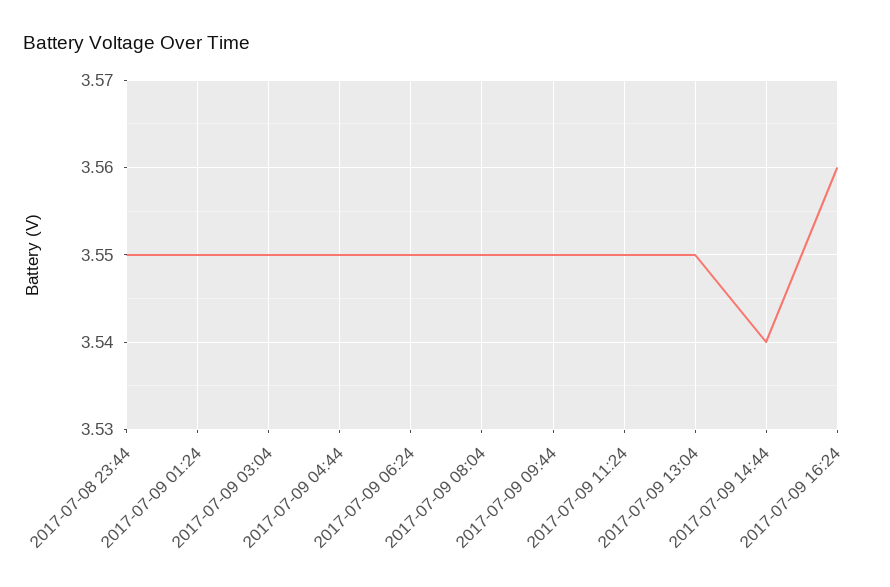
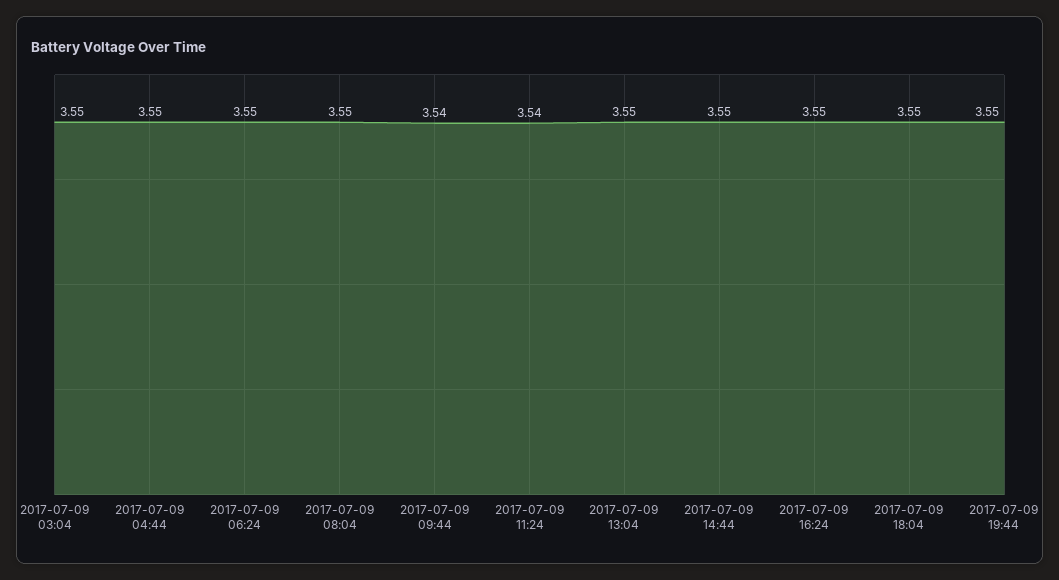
2017-07-08 23:44: 3.55 -> none
2017-07-09 01:24: 3.55 -> none
2017-07-09 09:44: 3.55 -> 3.54
2017-07-09 11:24: 3.55 -> 3.54
2017-07-09 14:44: 3.54 -> 3.55
2017-07-09 16:24: 3.56 -> 3.55
2017-07-09 18:04: none -> 3.55
2017-07-09 19:44: none -> 3.55

